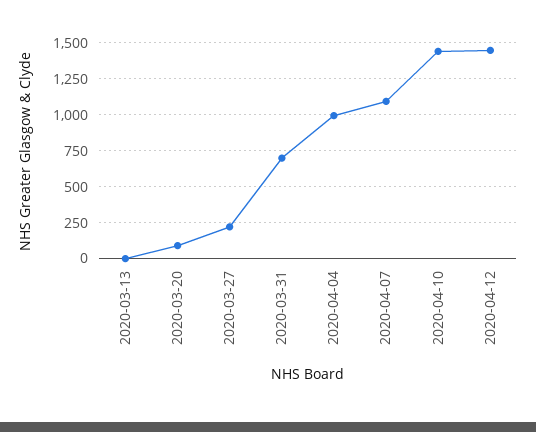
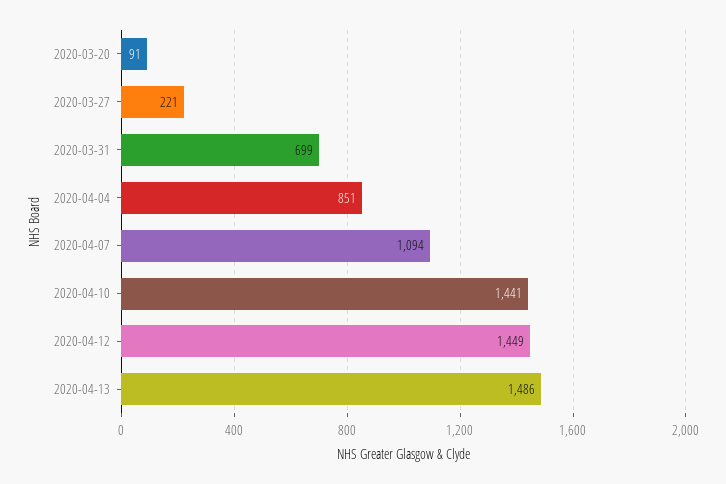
2020-03-13: 0 -> none
2020-04-04: 1000 -> 851
2020-04-13: none -> 1486

